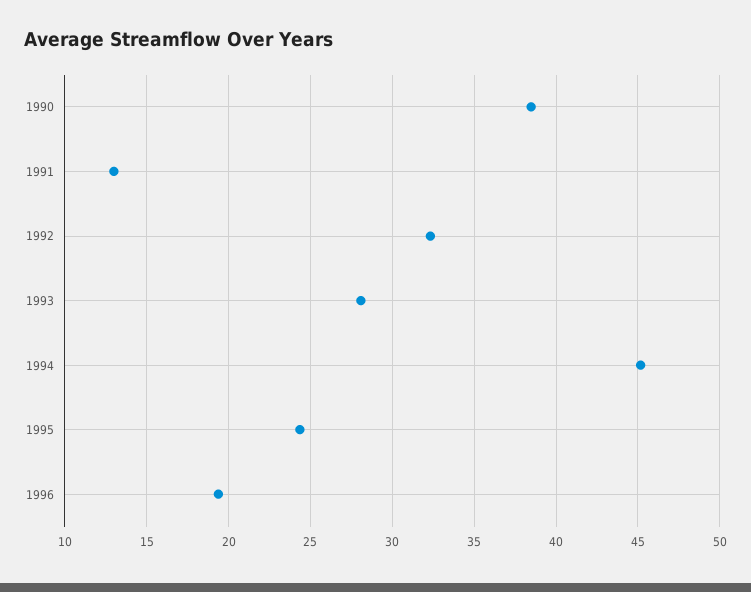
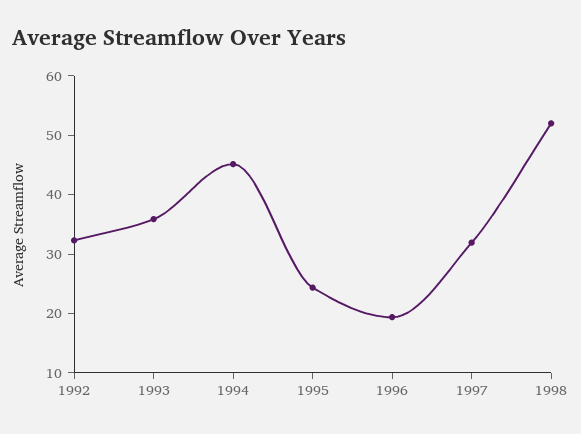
1990: 38.5 -> none
1991: 13 -> none
1993: 28 -> 36
1997: none -> 32
1998: none -> 52

